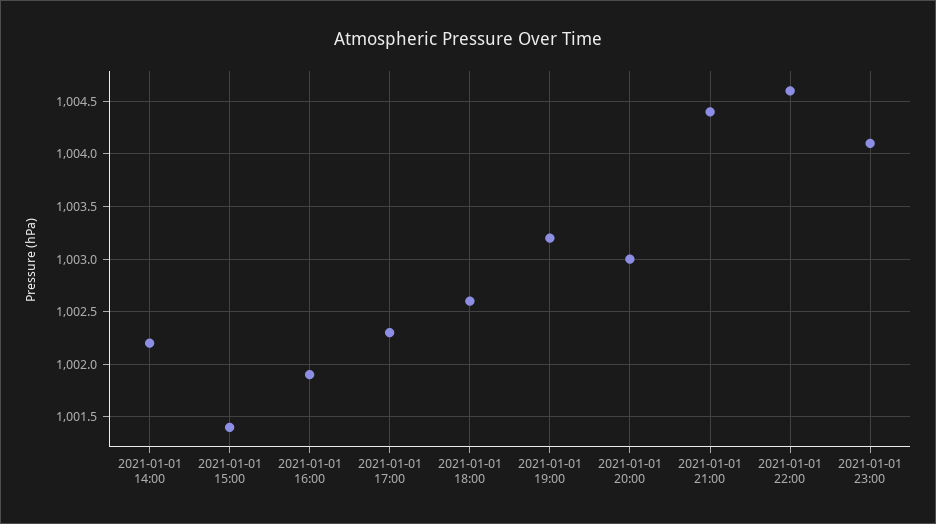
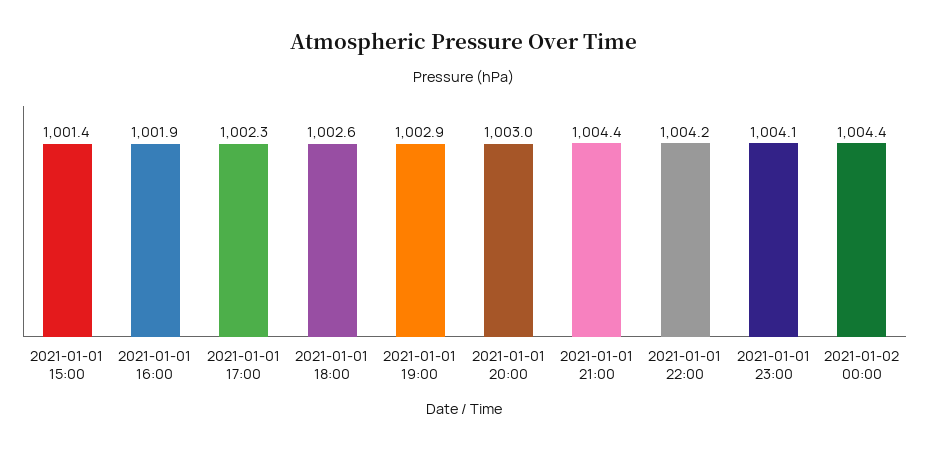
2021-01-01 14:00: 1002.2 -> none
2021-01-01 19:00: 1003.2 -> 1002.9
2021-01-01 22:00: 1004.6 -> 1004.2
2021-01-02 00:00: none -> 1004.4

